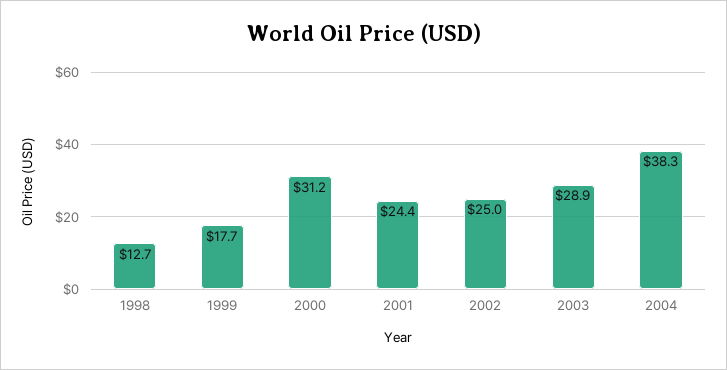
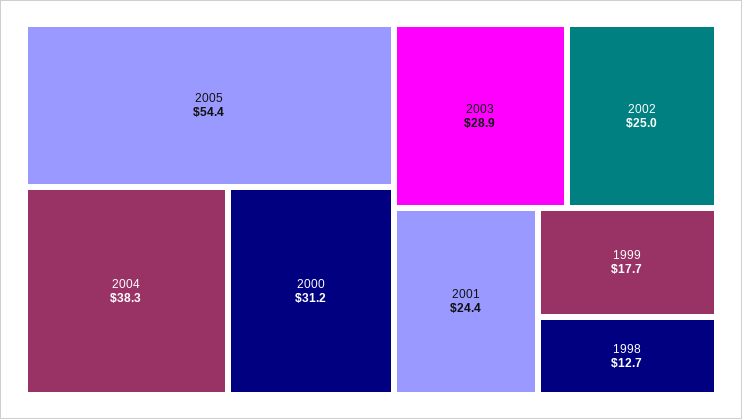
2005: none -> 54.4

